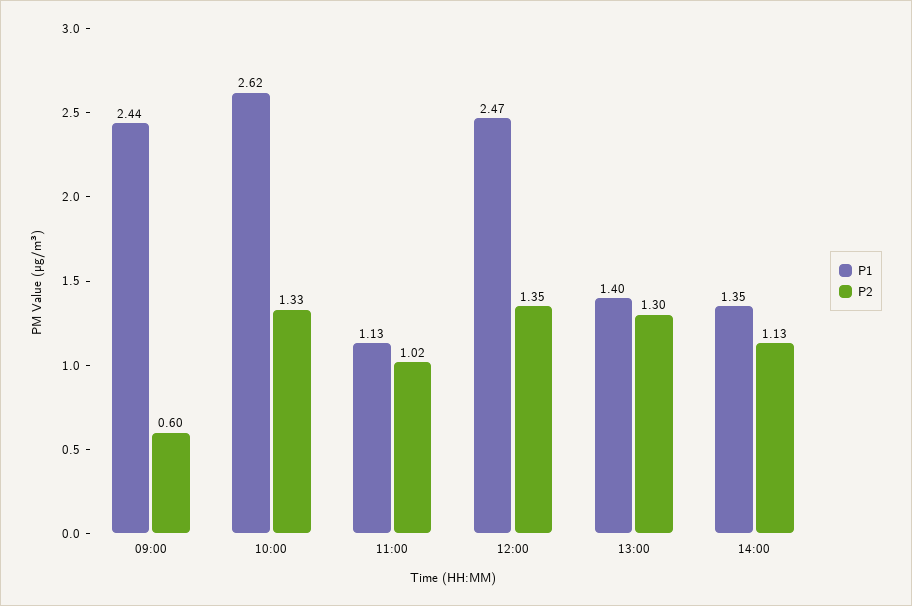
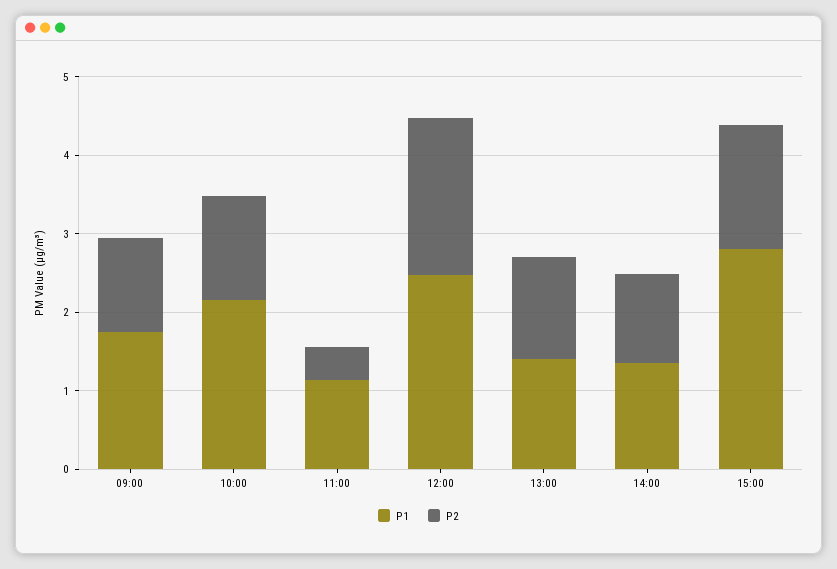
P1, 09:00: 2.44 -> 1.8
P2, 09:00: 0.6 -> 1.2
P1, 10:00: 2.62 -> 2.2
P2, 11:00: 1.02 -> 0.4
P2, 12:00: 1.35 -> 2
P1, 15:00: none -> 2.8
P2, 15:00: none -> 1.6

